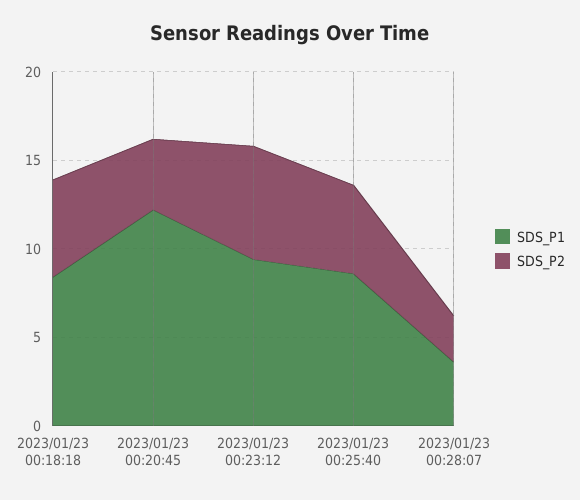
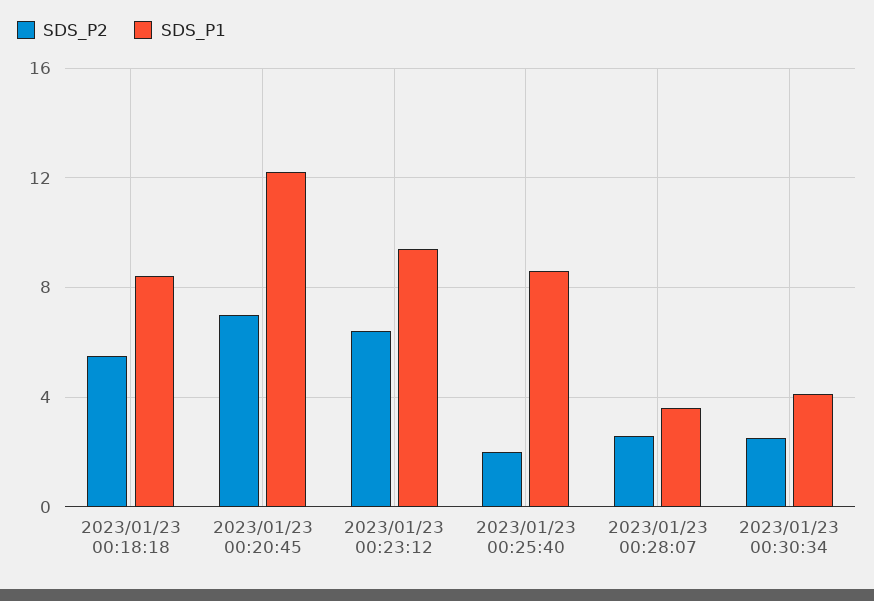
SDS_P2, 2023/01/23 00:20:45: 4 -> 7
SDS_P2, 2023/01/23 00:25:40: 5 -> 2
SDS_P2, 2023/01/23 00:30:34: none -> 2.5
SDS_P1, 2023/01/23 00:30:34: none -> 4

